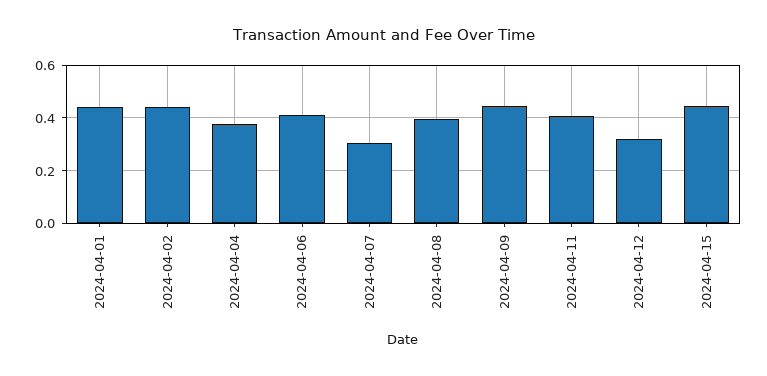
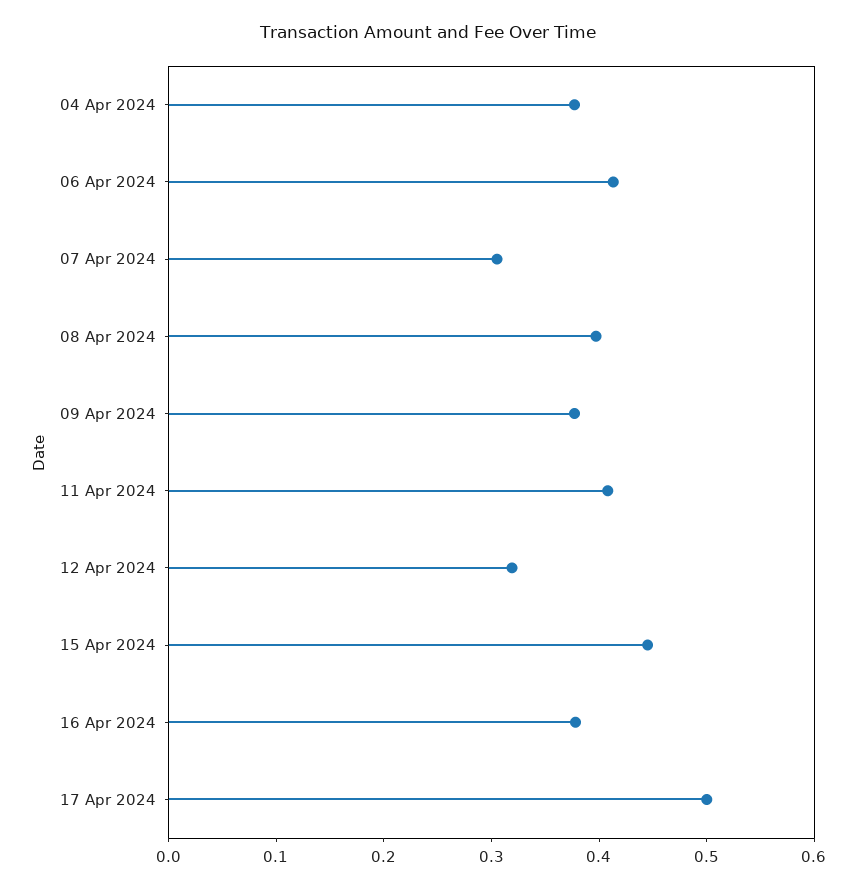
2024-04-01: 0.45 -> none
2024-04-02: 0.45 -> none
2024-04-09: 0.45 -> 0.38
16 Apr 2024: none -> 0.38
17 Apr 2024: none -> 0.5

